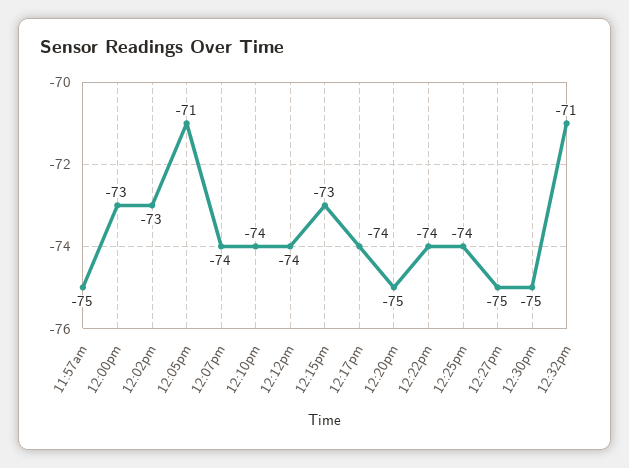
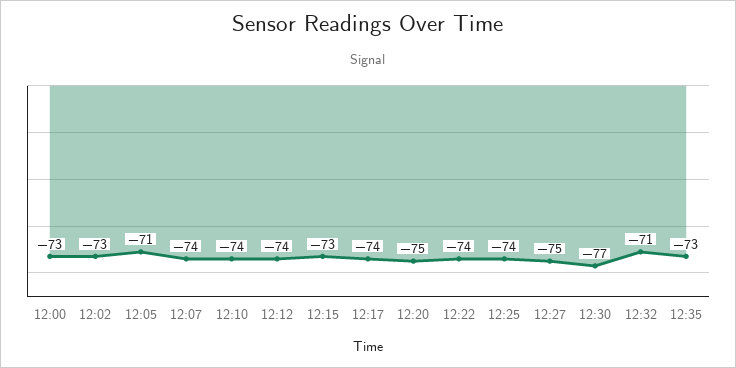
11:57am: -75 -> none
12:30pm: -75 -> -77
12:35: none -> -73

